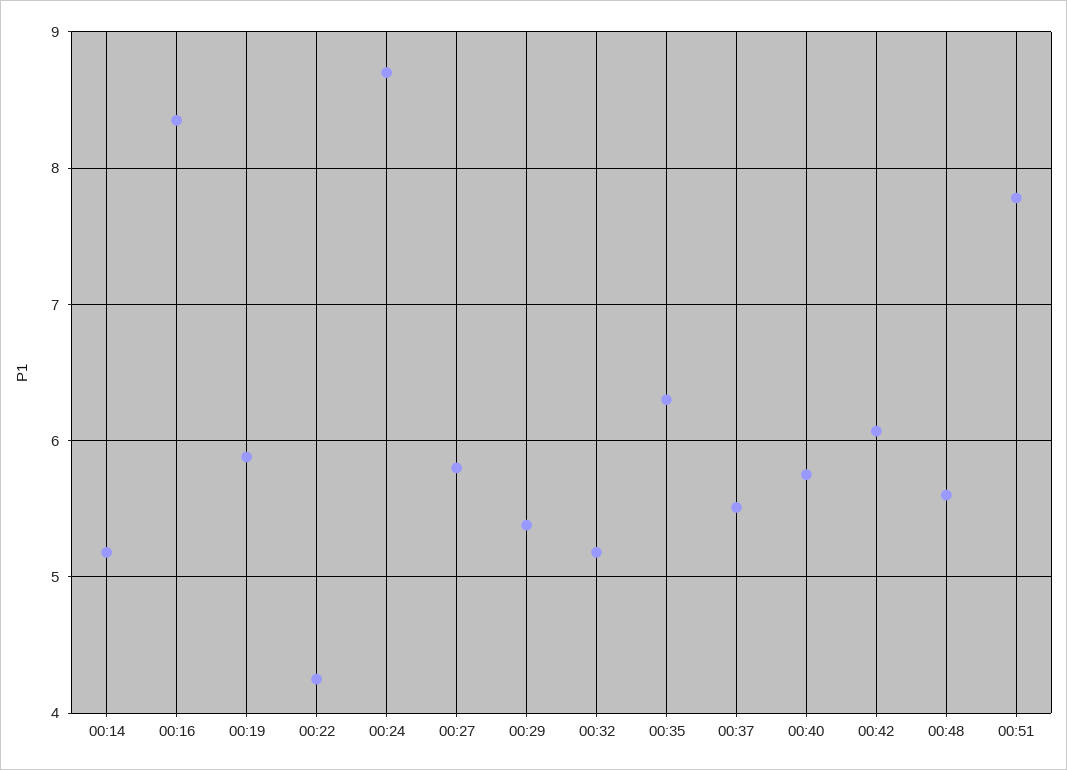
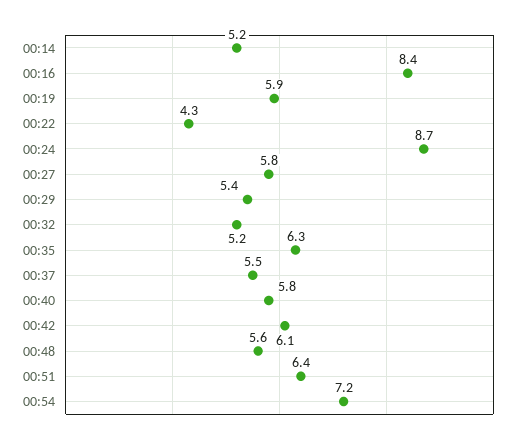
00:51: 7.8 -> 6.4
00:54: none -> 7.2

